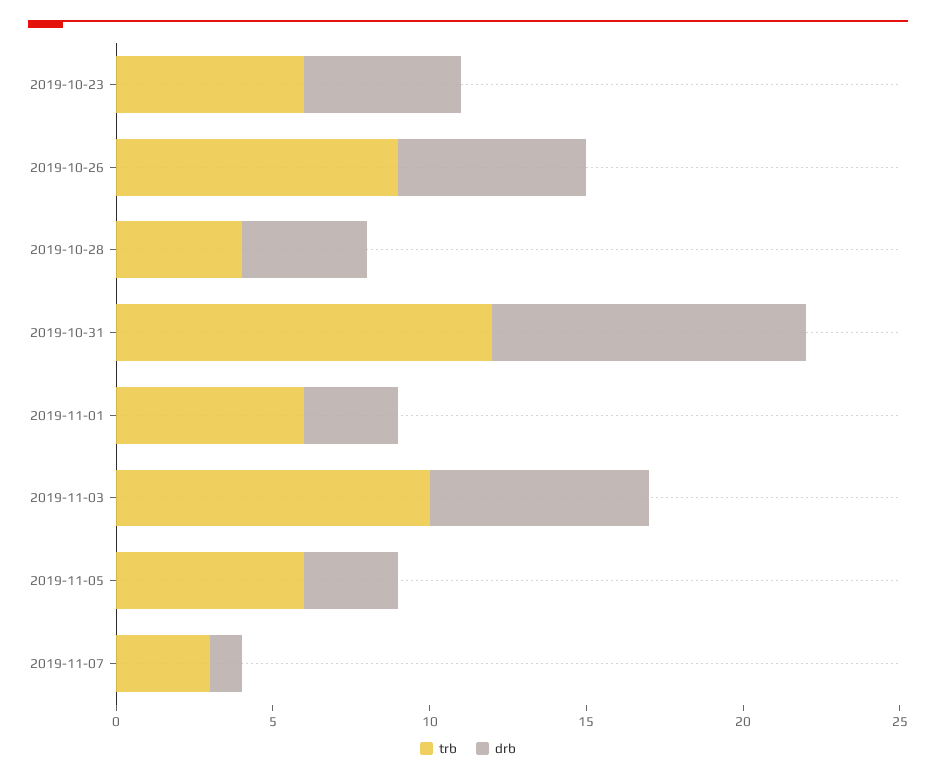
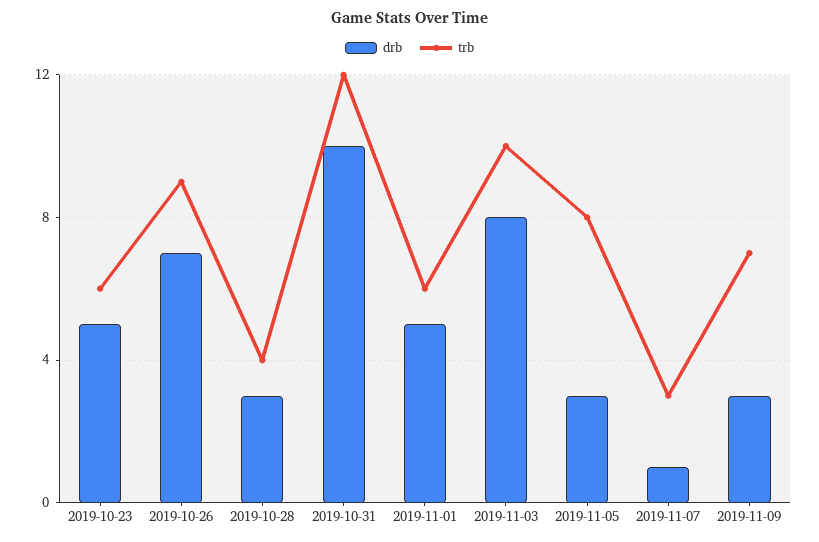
drb, 2019-10-26: 6 -> 7
drb, 2019-10-28: 4 -> 3
drb, 2019-11-01: 3 -> 5
drb, 2019-11-03: 7 -> 8
trb, 2019-11-05: 6 -> 8
drb, 2019-11-09: none -> 3
trb, 2019-11-09: none -> 7

